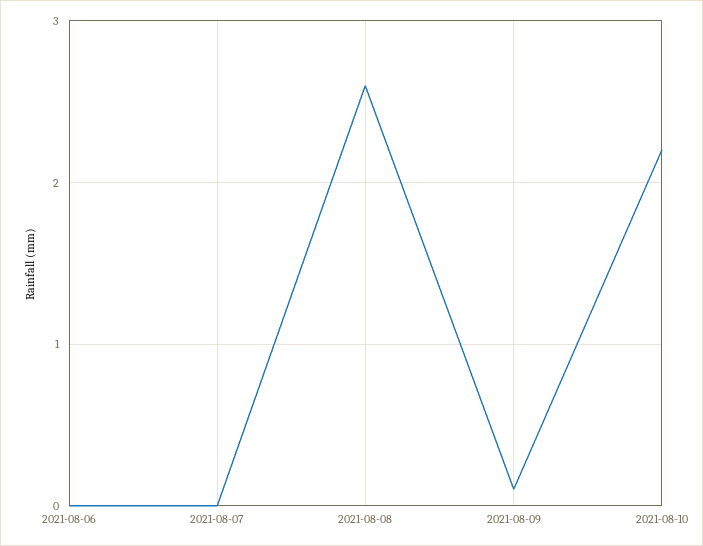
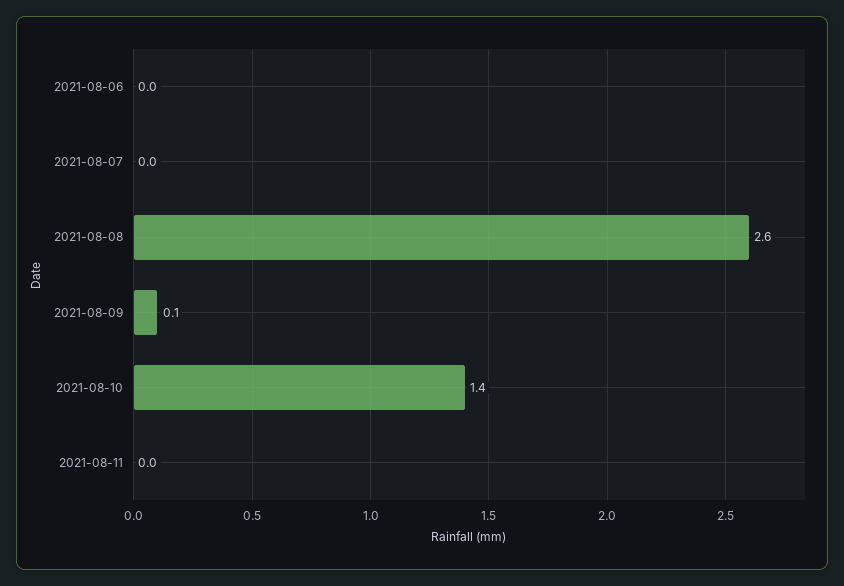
2021-08-10: 2.2 -> 1.4
2021-08-11: none -> 0

